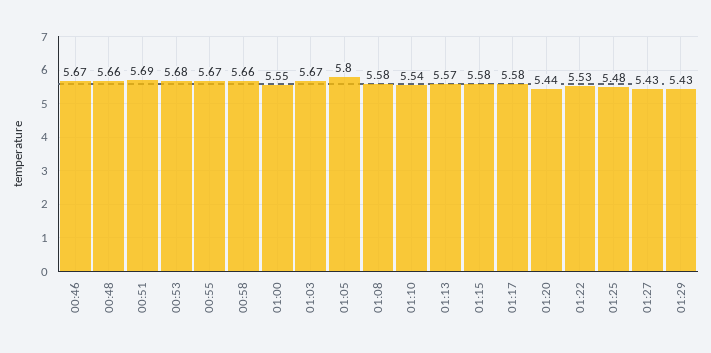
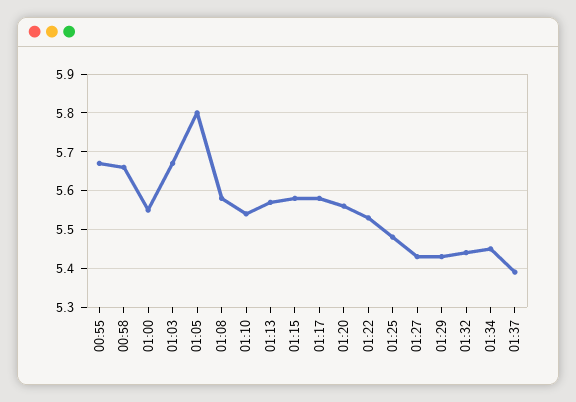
00:46: 5.67 -> none
00:48: 5.66 -> none
00:51: 5.69 -> none
00:53: 5.68 -> none
01:20: 5.44 -> 5.55
01:32: none -> 5.45
01:34: none -> 5.45
01:37: none -> 5.4

